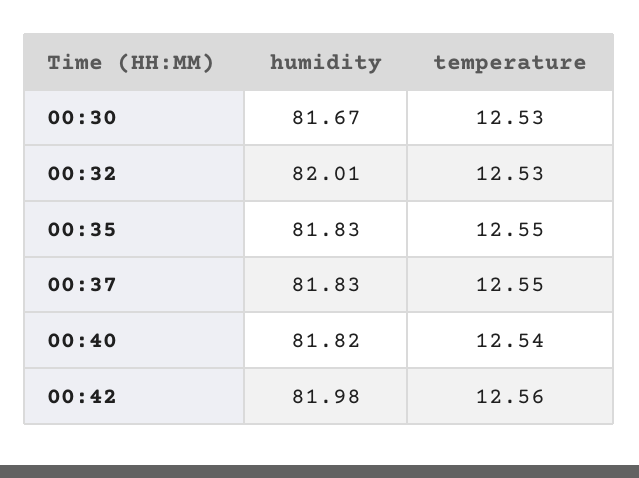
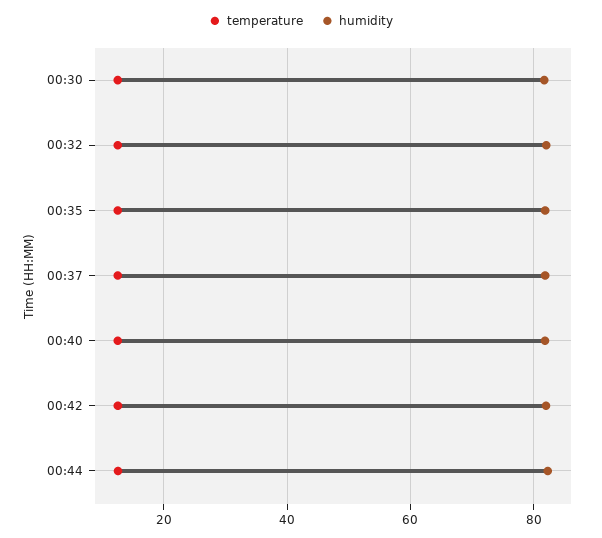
temperature, 00:44: none -> 12
humidity, 00:44: none -> 82

